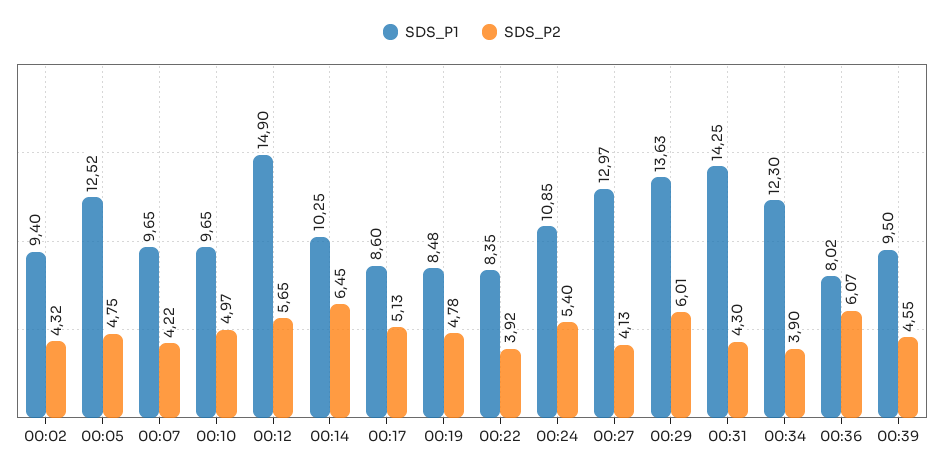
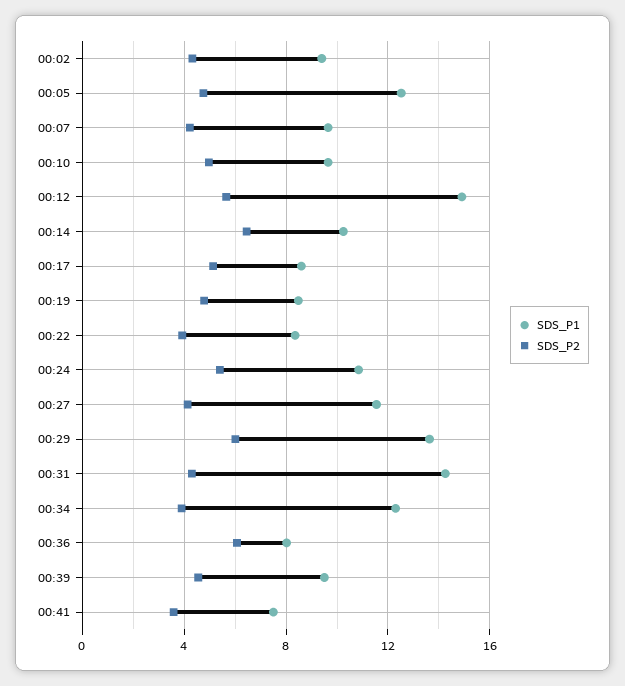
SDS_P1, 00:27: 12.97 -> 11.5
SDS_P1, 00:41: none -> 7.5
SDS_P2, 00:41: none -> 3.5

